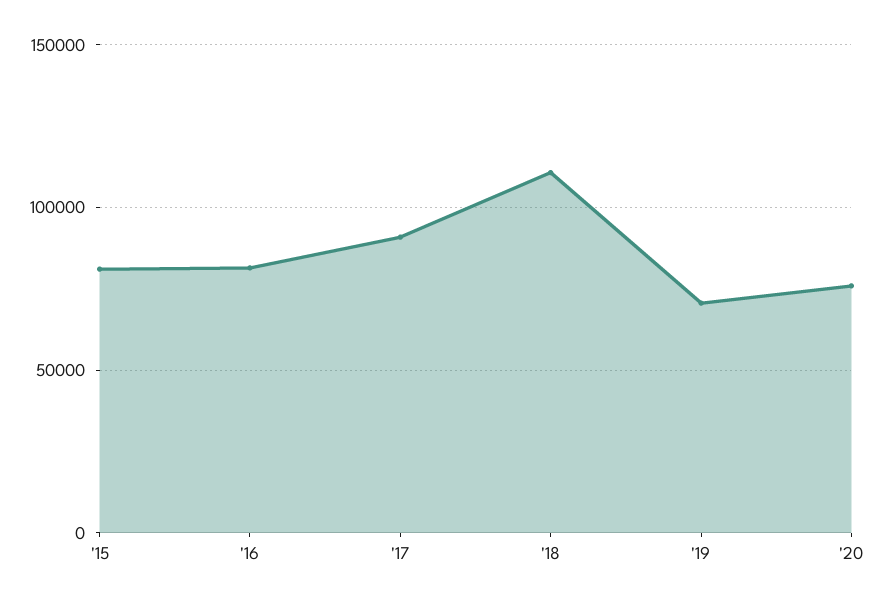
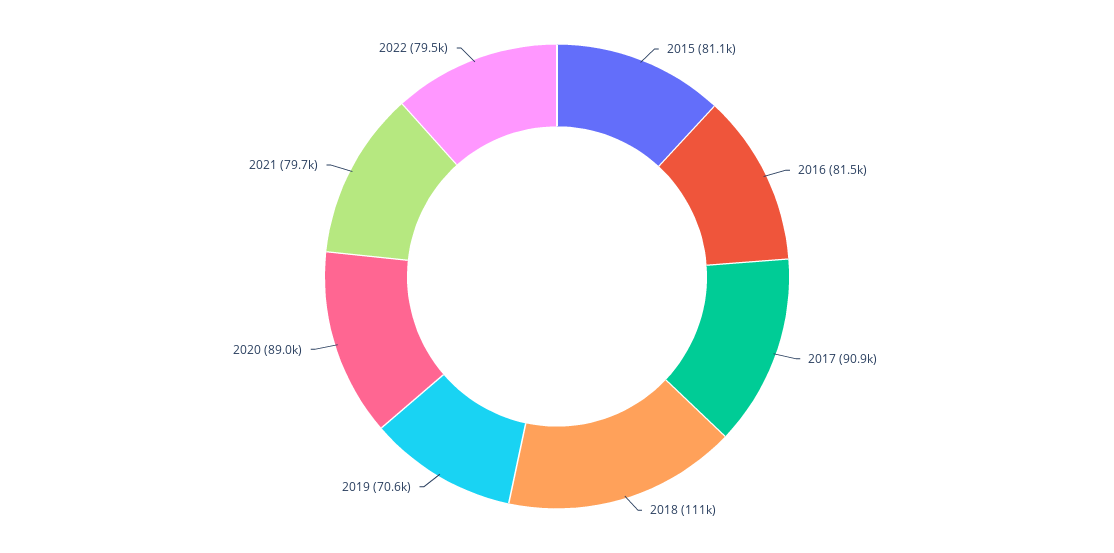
'20: 75000 -> 89000
2021: none -> 79700
2022: none -> 79500

